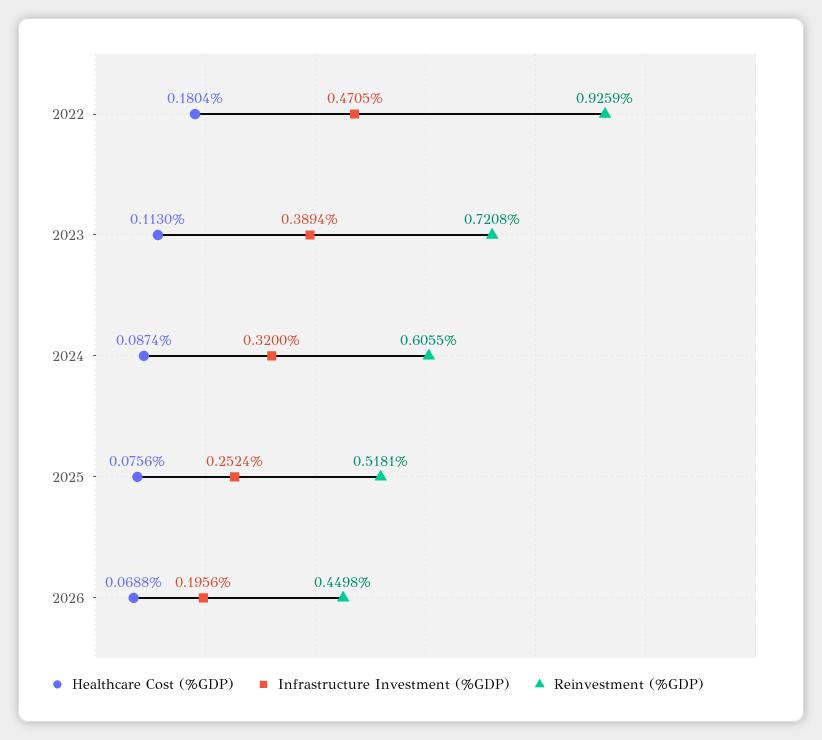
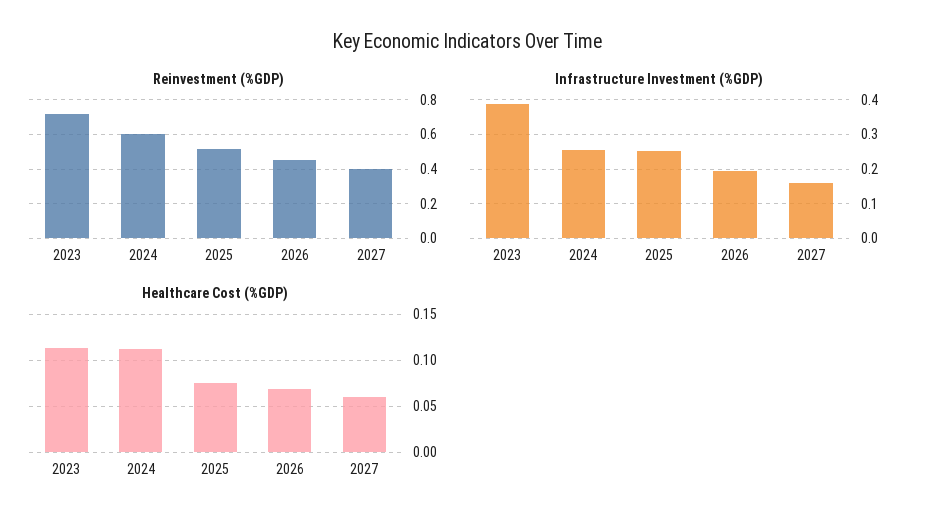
Healthcare Cost (%GDP), 2022: 0.1804 -> none
Infrastructure Investment (%GDP), 2022: 0.4705 -> none
Reinvestment (%GDP), 2022: 0.9259 -> none
Healthcare Cost (%GDP), 2024: 0.0874 -> 0.11
Infrastructure Investment (%GDP), 2024: 0.32 -> 0.26
Reinvestment (%GDP), 2027: none -> 0.4
Infrastructure Investment (%GDP), 2027: none -> 0.16
Healthcare Cost (%GDP), 2027: none -> 0.06

